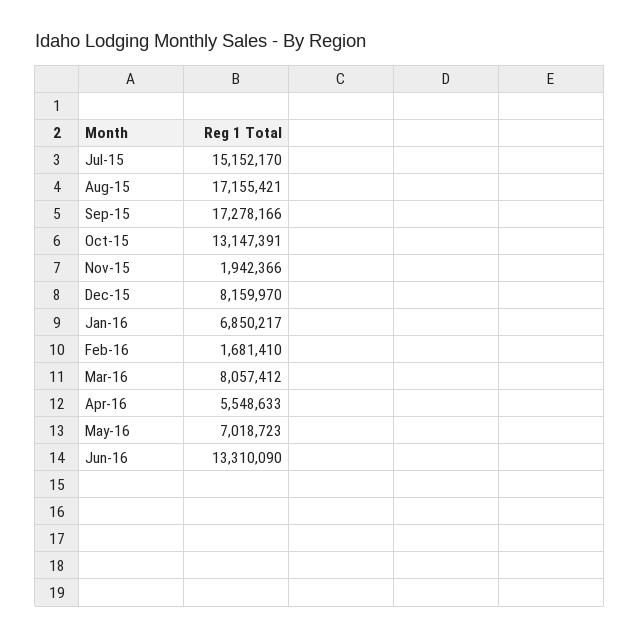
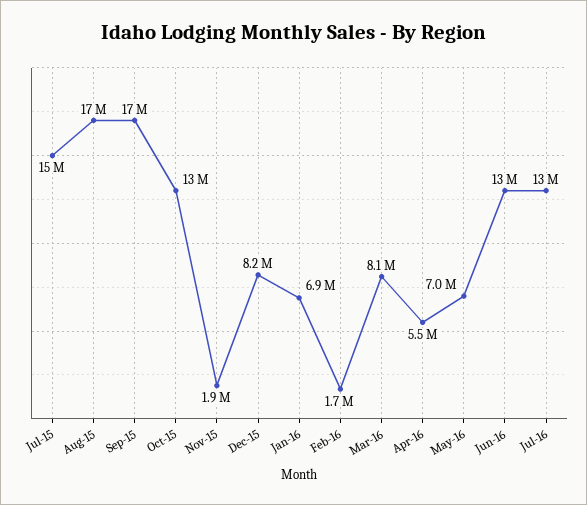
Jul-16: none -> 13000000

